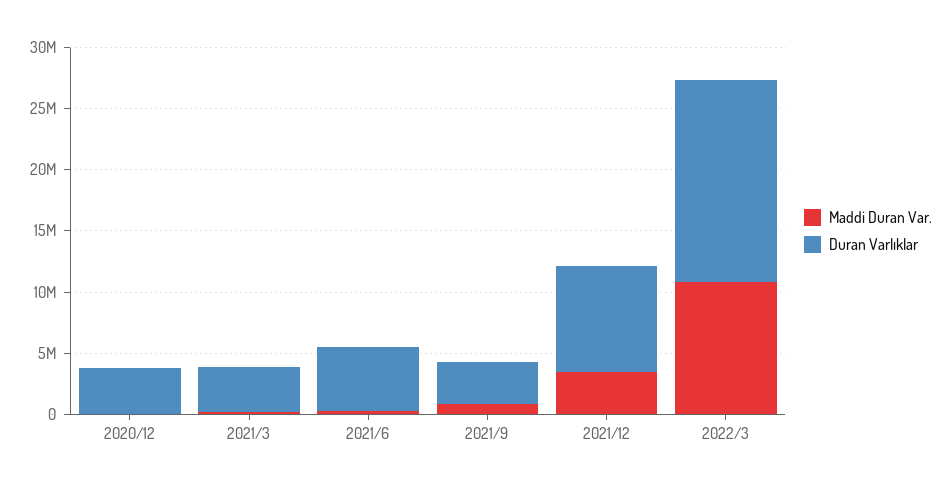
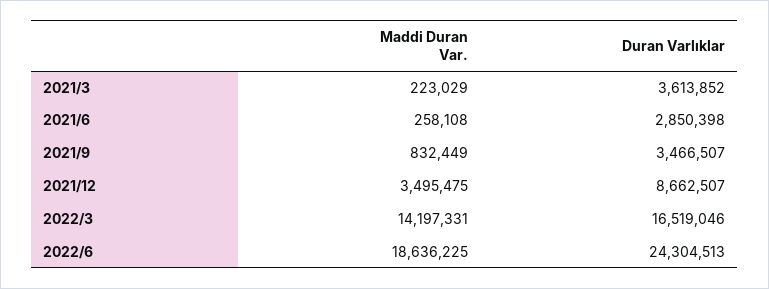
Maddi Duran Var., 2020/12: 0 -> none
Duran Varlıklar, 2020/12: 4000000 -> none
Duran Varlıklar, 2021/6: 5000000 -> 2850398
Maddi Duran Var., 2022/3: 11000000 -> 14197331
Maddi Duran Var., 2022/6: none -> 18636225
Duran Varlıklar, 2022/6: none -> 24304513

